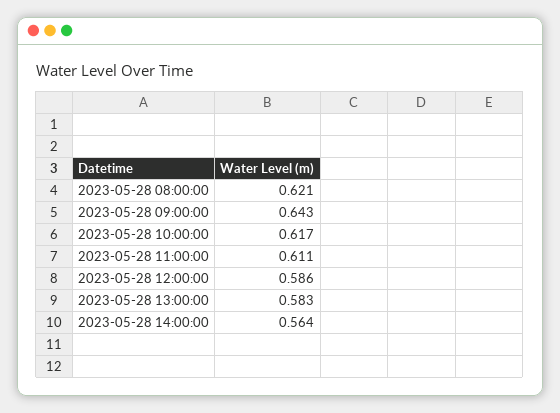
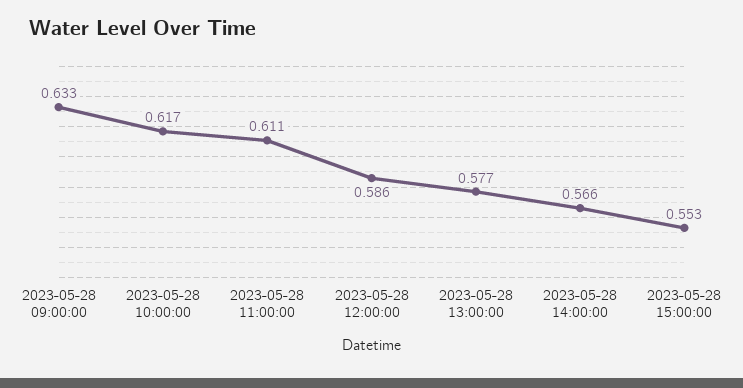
2023-05-28 08:00:00: 0.621 -> none
2023-05-28 09:00:00: 0.643 -> 0.633
2023-05-28 13:00:00: 0.583 -> 0.577
2023-05-28 14:00:00: 0.564 -> 0.566
2023-05-28 15:00:00: none -> 0.553

